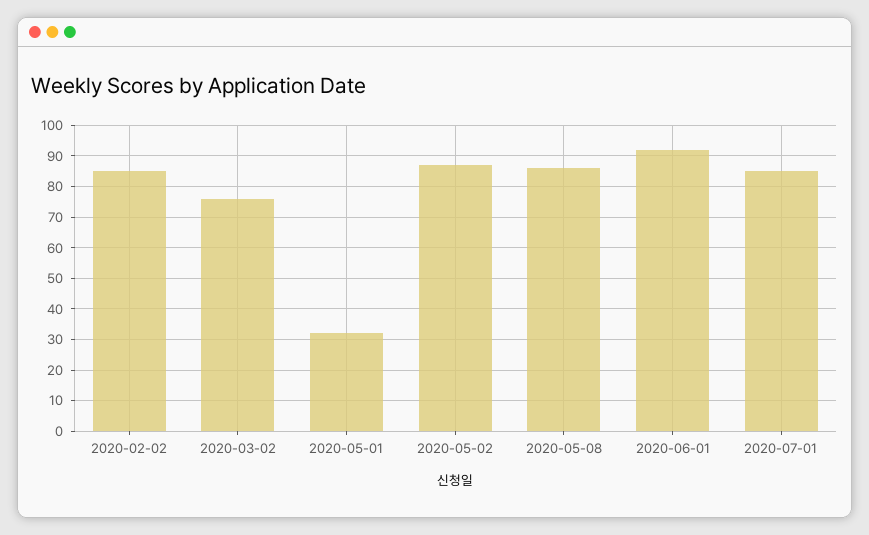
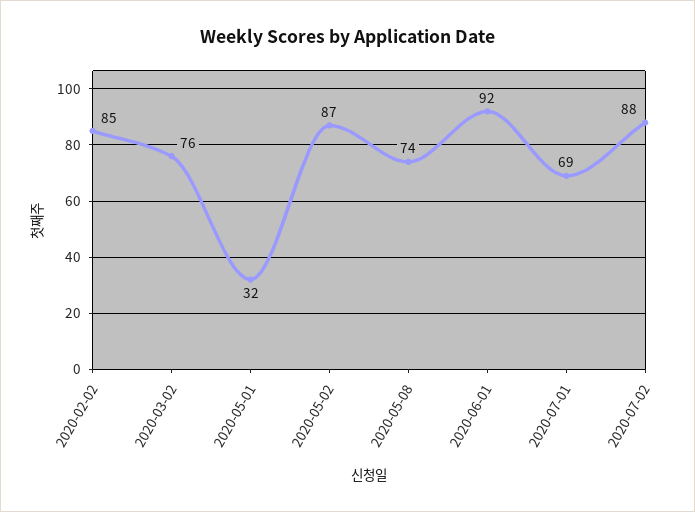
2020-05-08: 85 -> 74
2020-07-01: 85 -> 69
2020-07-02: none -> 88

